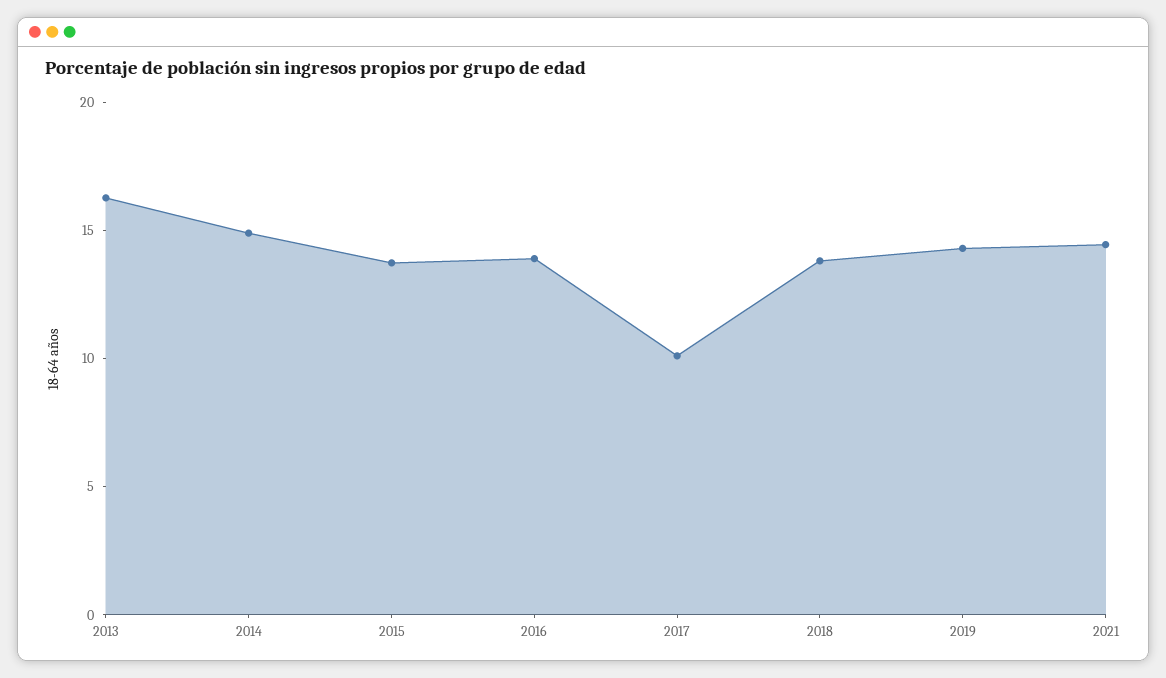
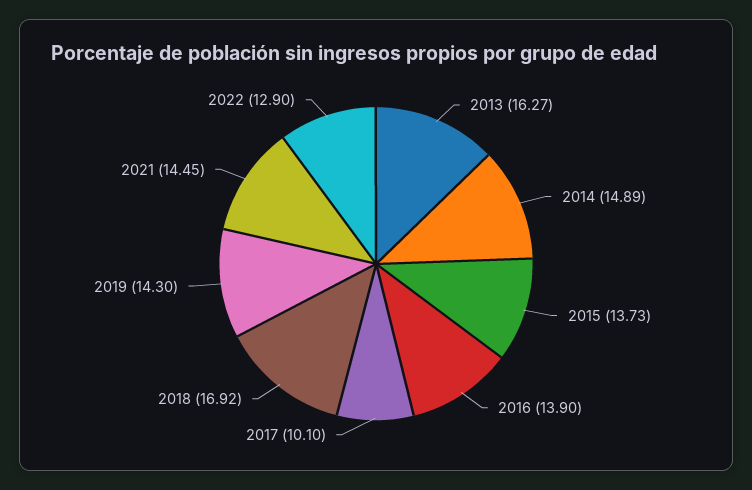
2018: 14 -> 16.92
2022: none -> 12.9

